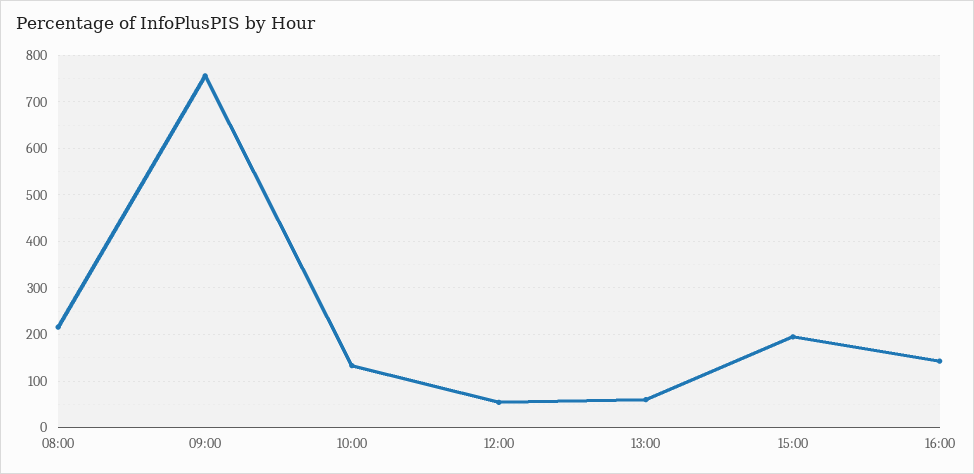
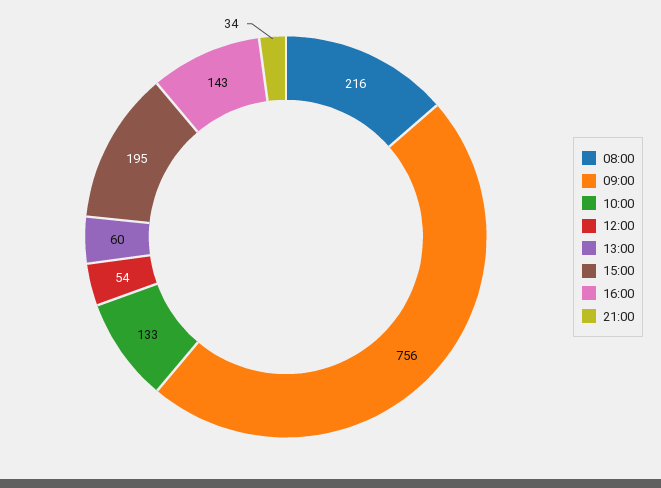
21:00: none -> 34

